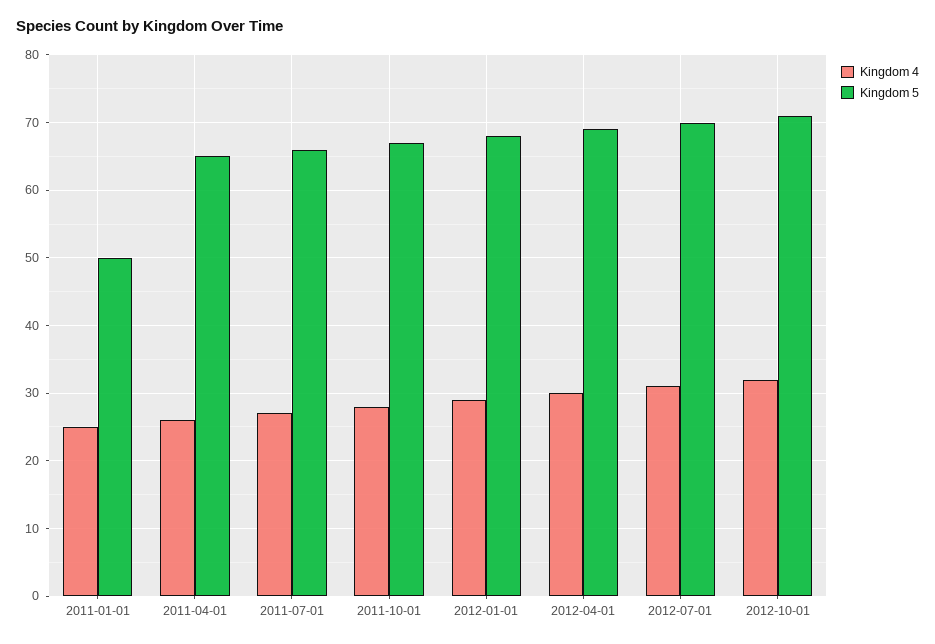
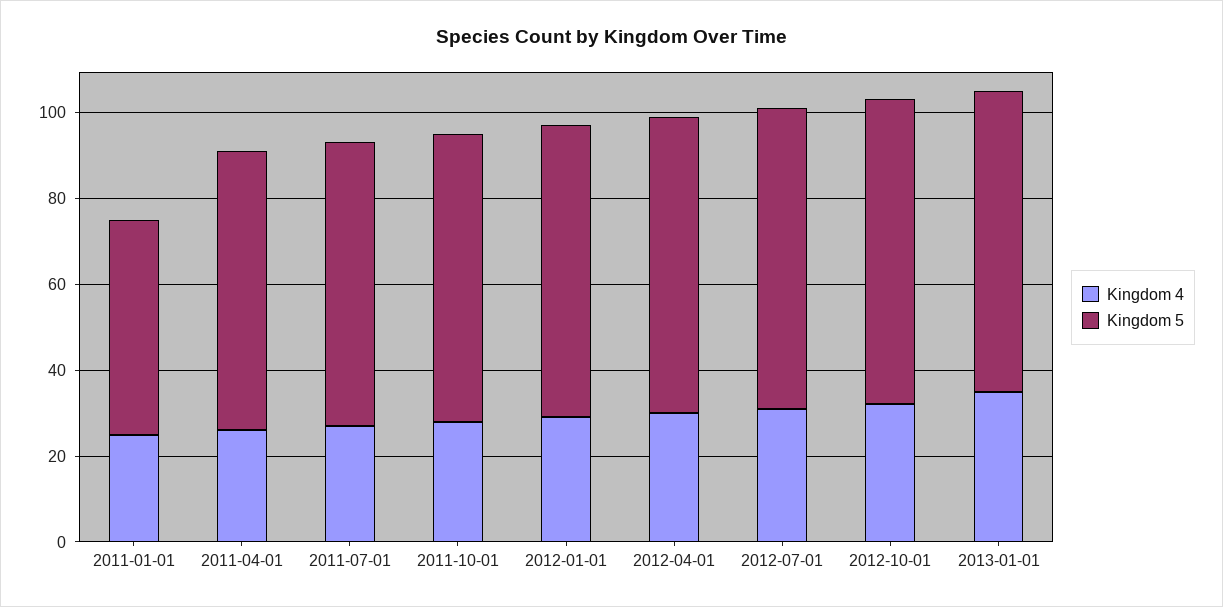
Kingdom 4, 2013-01-01: none -> 35
Kingdom 5, 2013-01-01: none -> 70

